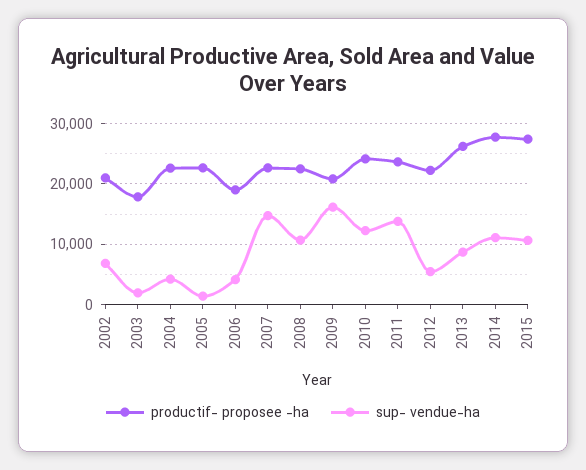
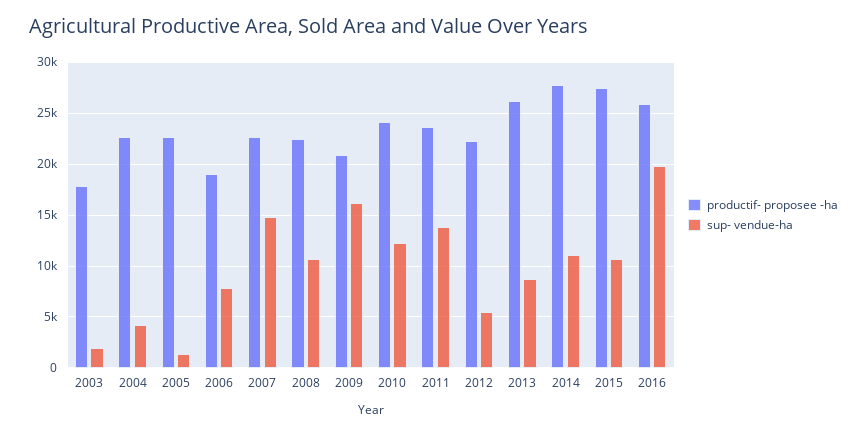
productif- proposee -ha, 2002: 21000 -> none
sup- vendue-ha, 2002: 7000 -> none
sup- vendue-ha, 2006: 4000 -> 8000
productif- proposee -ha, 2016: none -> 26000
sup- vendue-ha, 2016: none -> 20000

